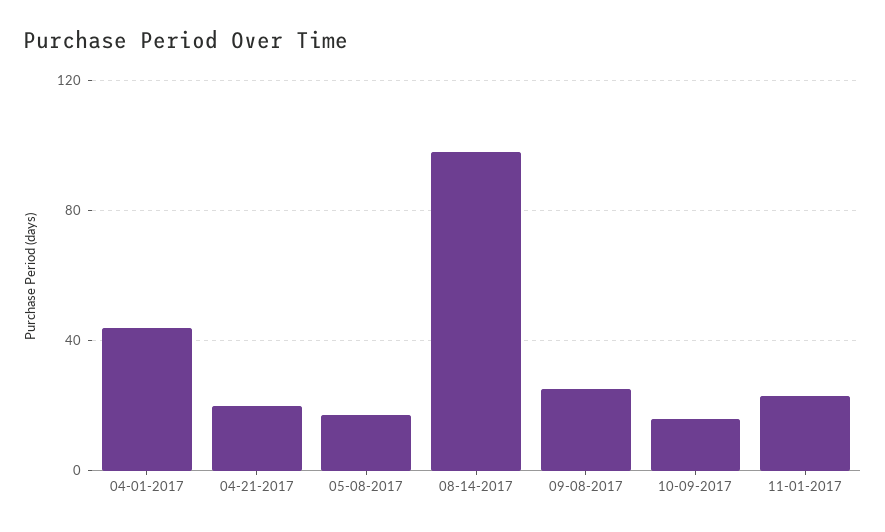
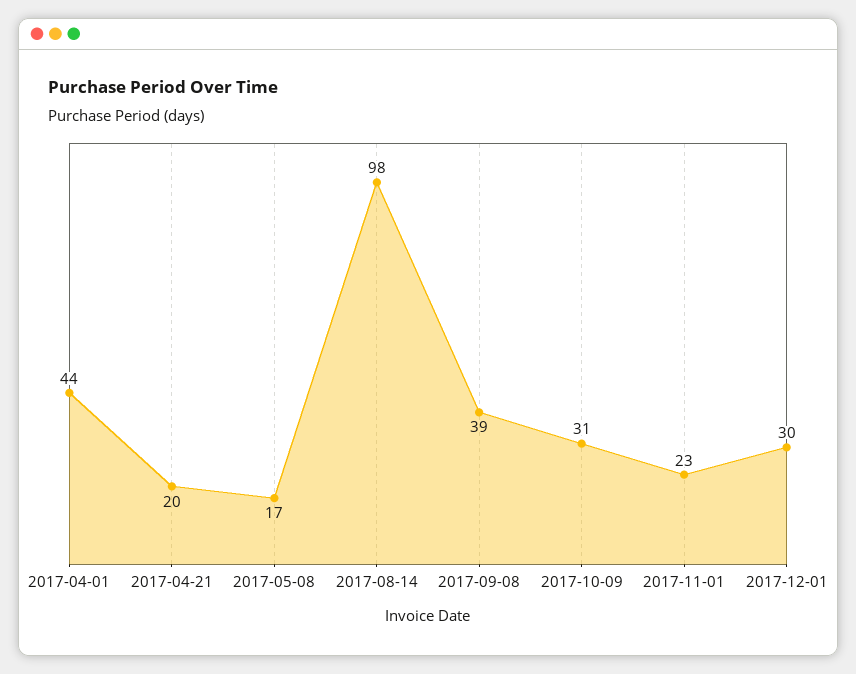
09-08-2017: 25 -> 39
10-09-2017: 15 -> 31
2017-12-01: none -> 30

